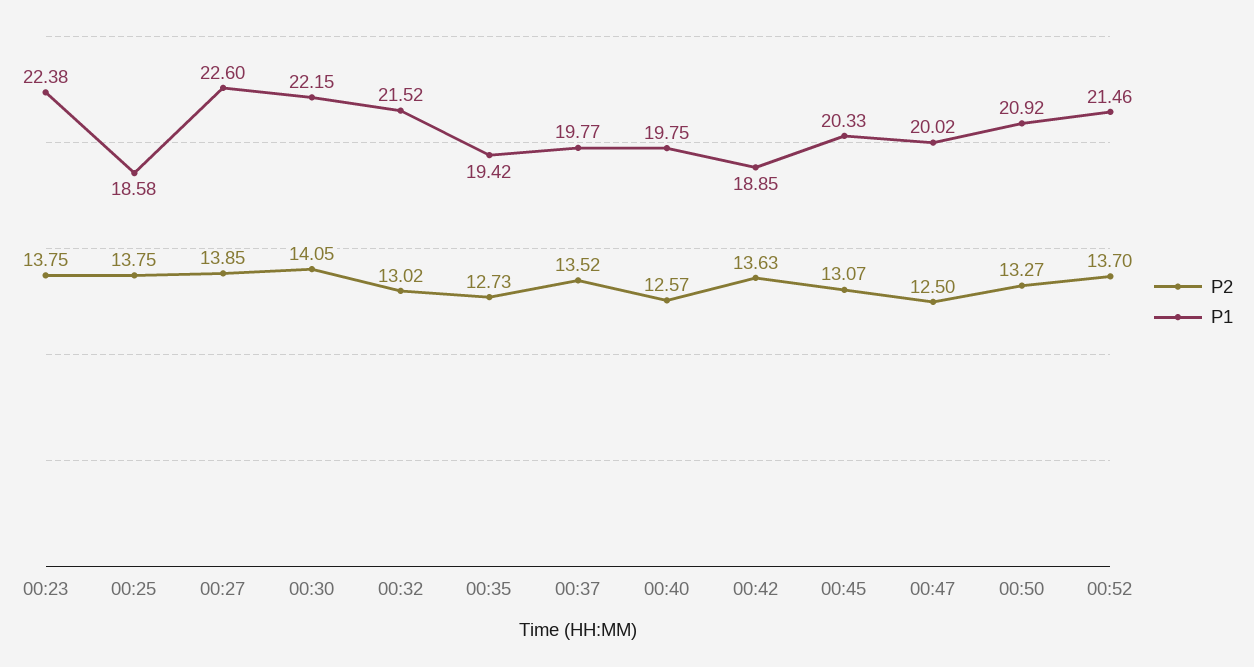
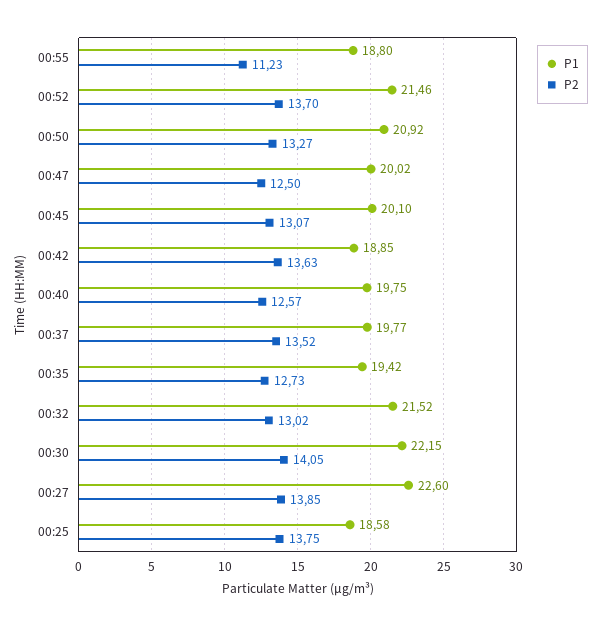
P2, 00:23: 13.75 -> none
P1, 00:23: 22.38 -> none
P1, 00:45: 20.33 -> 20.1
P1, 00:55: none -> 18.8
P2, 00:55: none -> 11.23

